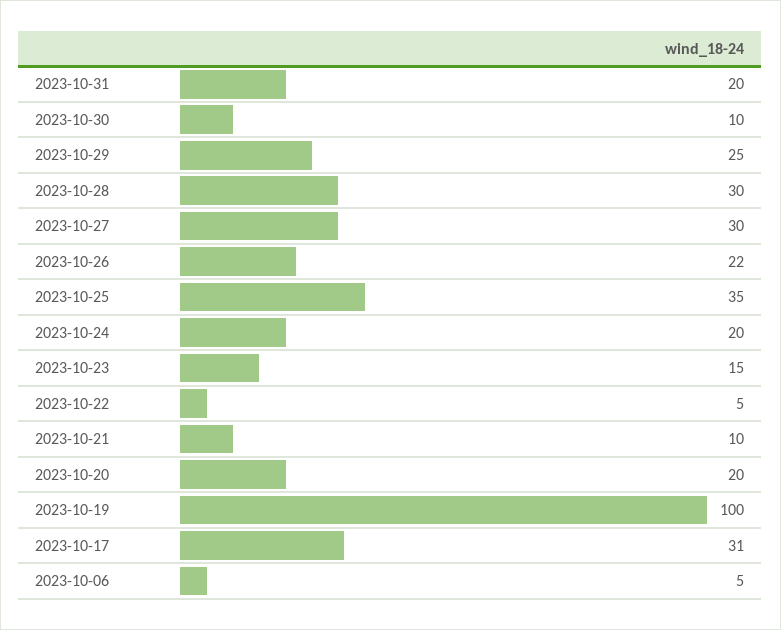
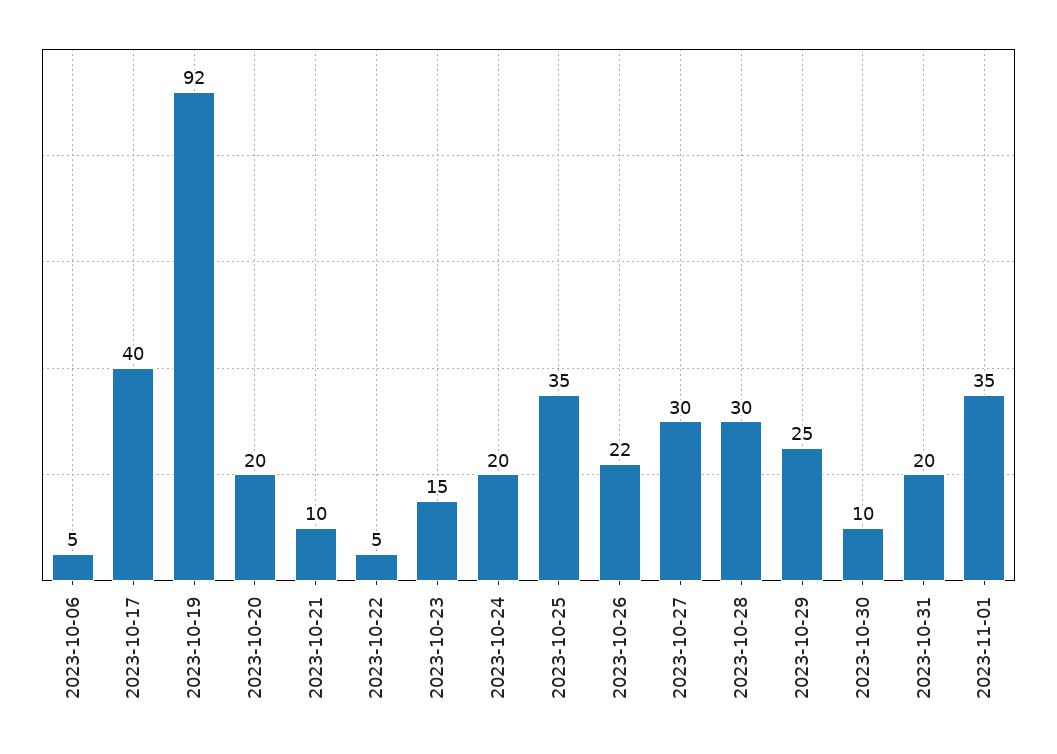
2023-10-19: 100 -> 92
2023-10-17: 31 -> 40
2023-11-01: none -> 35

